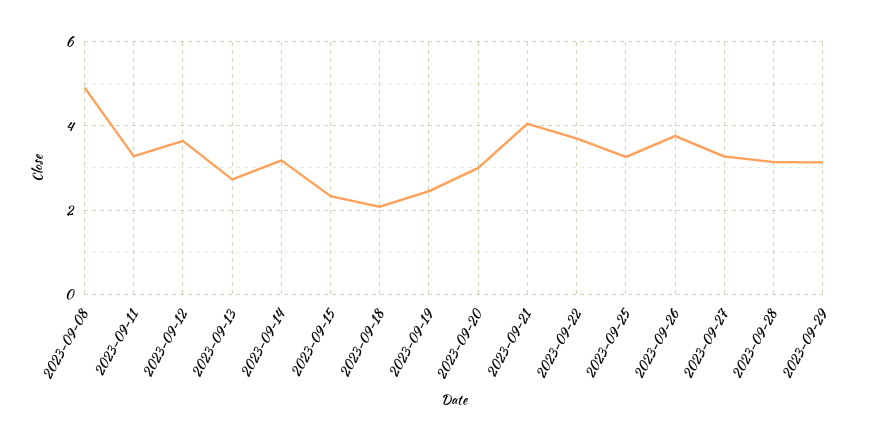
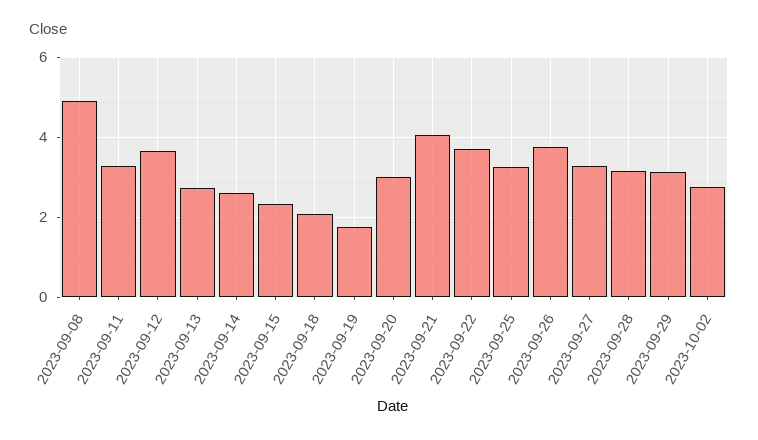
2023-09-14: 3.2 -> 2.6
2023-09-19: 2.4 -> 1.8
2023-10-02: none -> 2.8

